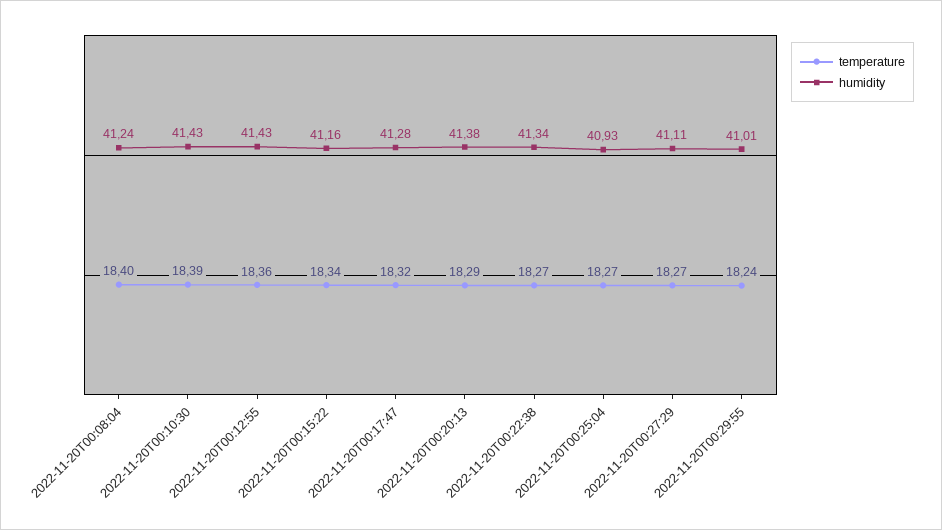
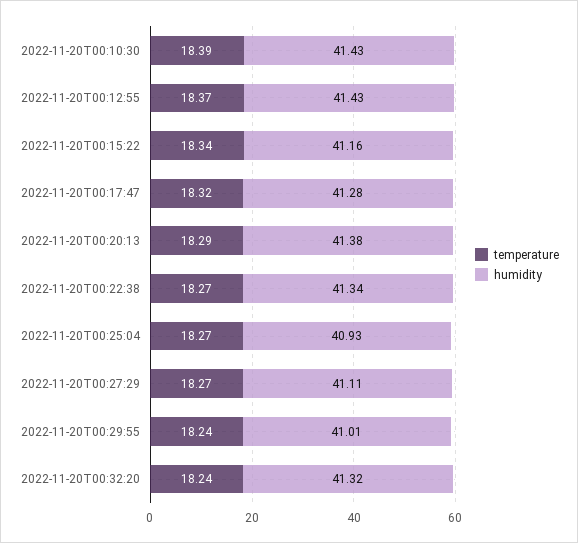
temperature, 2022-11-20T00:08:04: 18.4 -> none
humidity, 2022-11-20T00:08:04: 41.24 -> none
temperature, 2022-11-20T00:12:55: 18.36 -> 18.37
temperature, 2022-11-20T00:32:20: none -> 18.24
humidity, 2022-11-20T00:32:20: none -> 41.32

